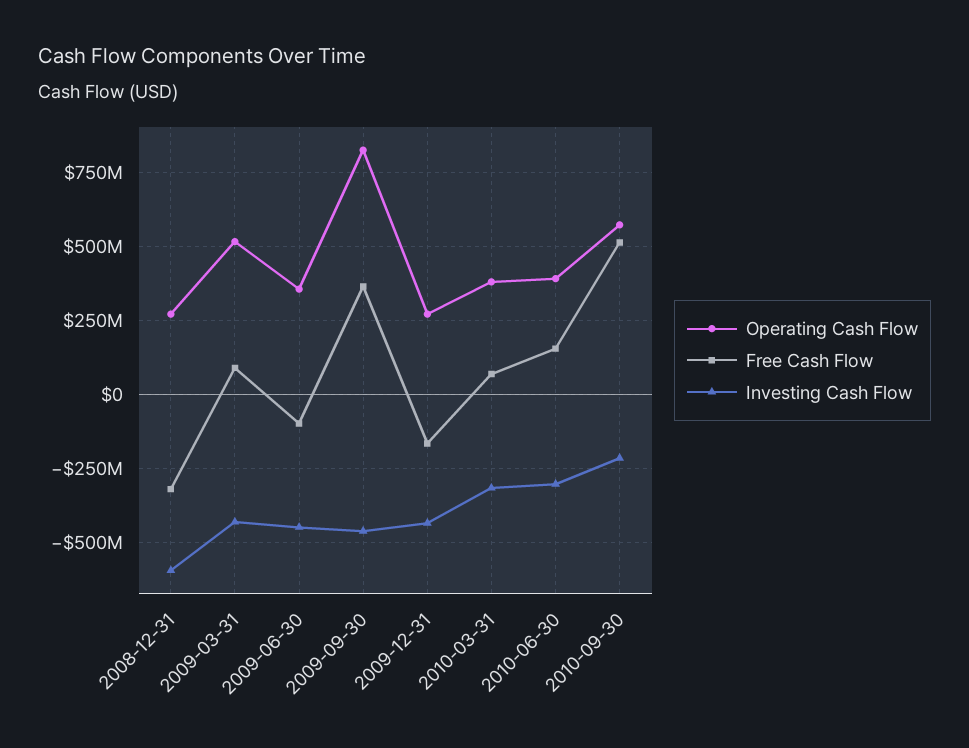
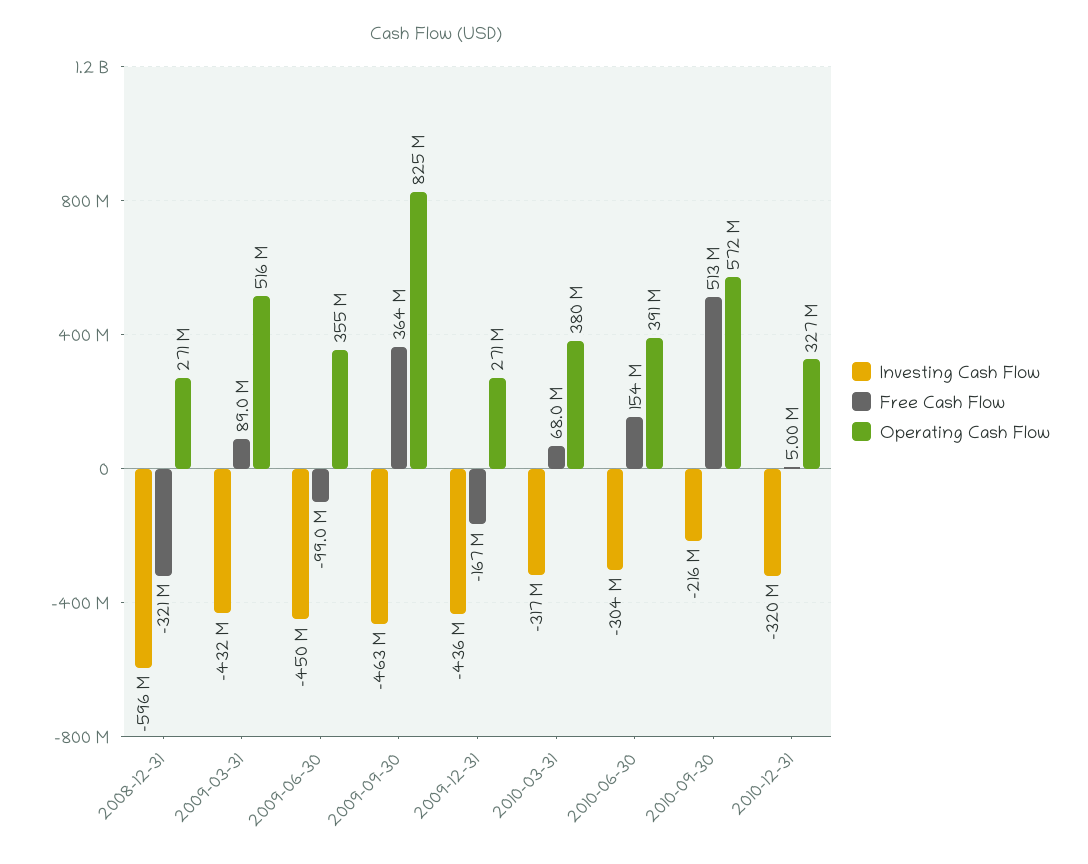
Investing Cash Flow, 2010-12-31: none -> -320000000
Free Cash Flow, 2010-12-31: none -> 5000000
Operating Cash Flow, 2010-12-31: none -> 327000000

